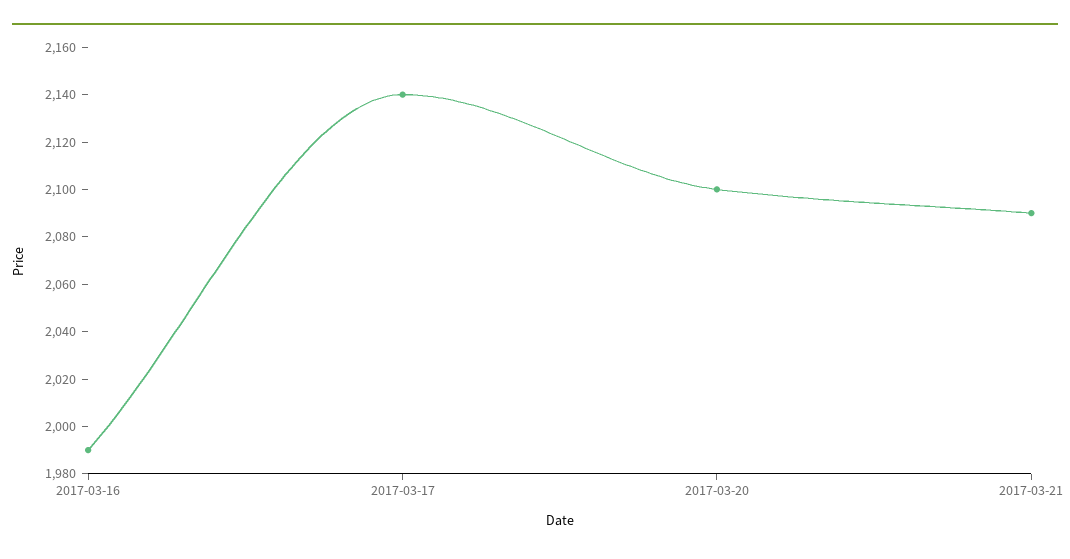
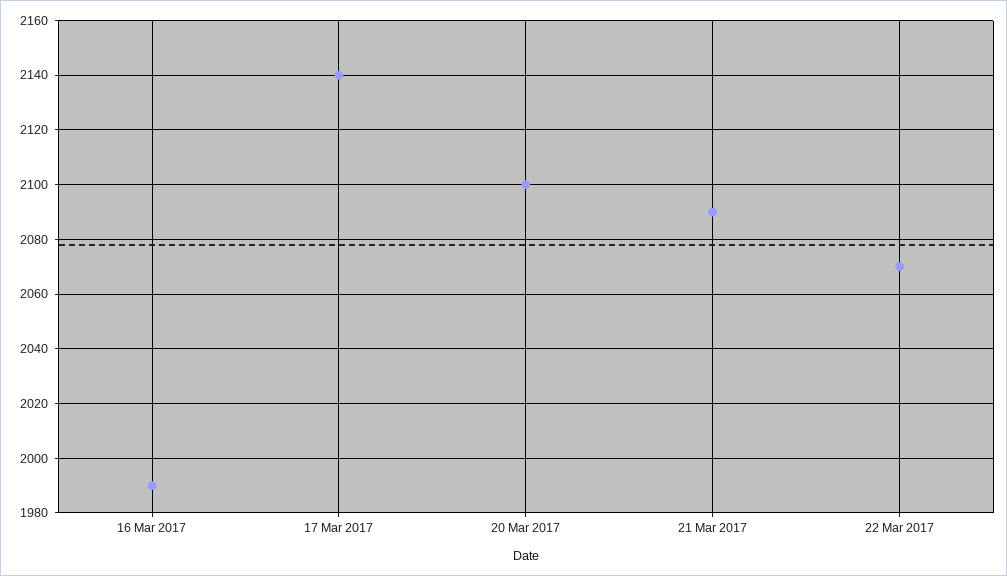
22 Mar 2017: none -> 2070

